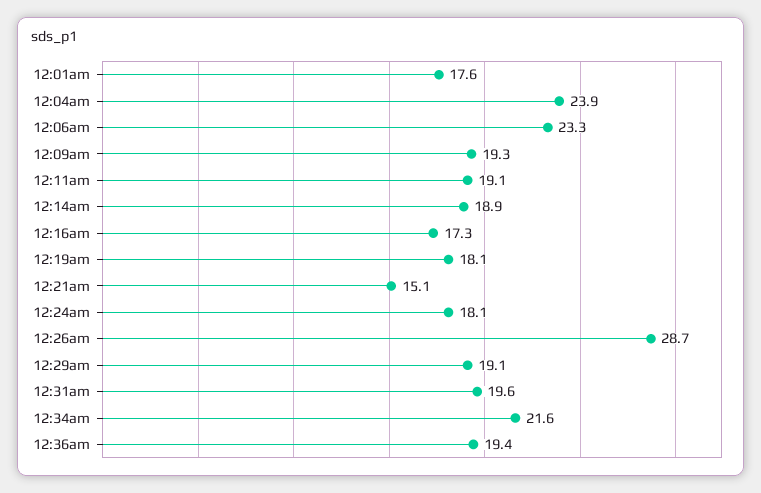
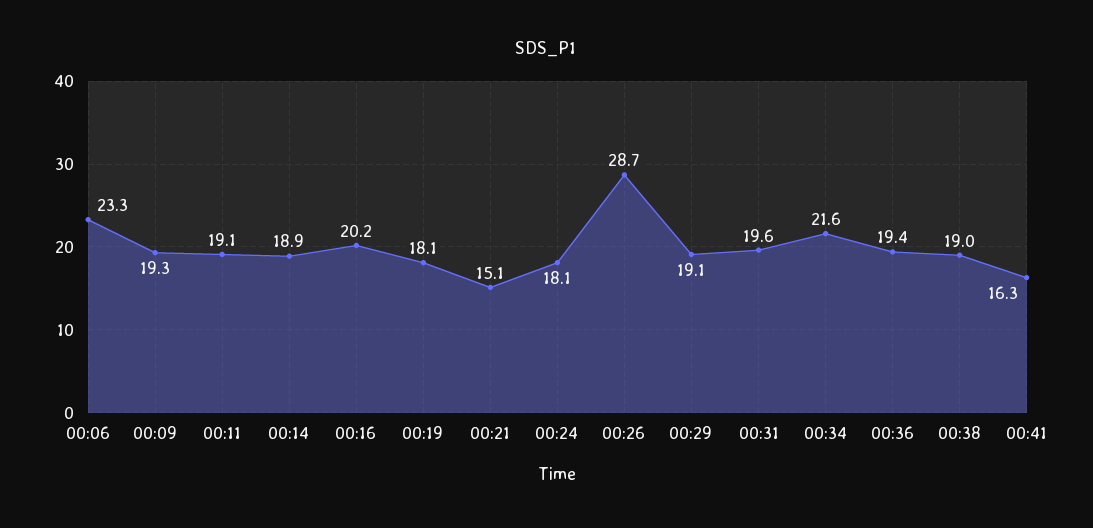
12:01am: 17.6 -> none
12:04am: 23.9 -> none
12:16am: 17.3 -> 20.2
00:38: none -> 19
00:41: none -> 16.3

